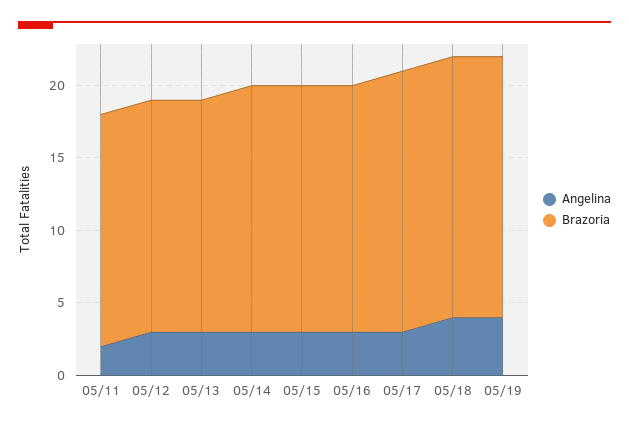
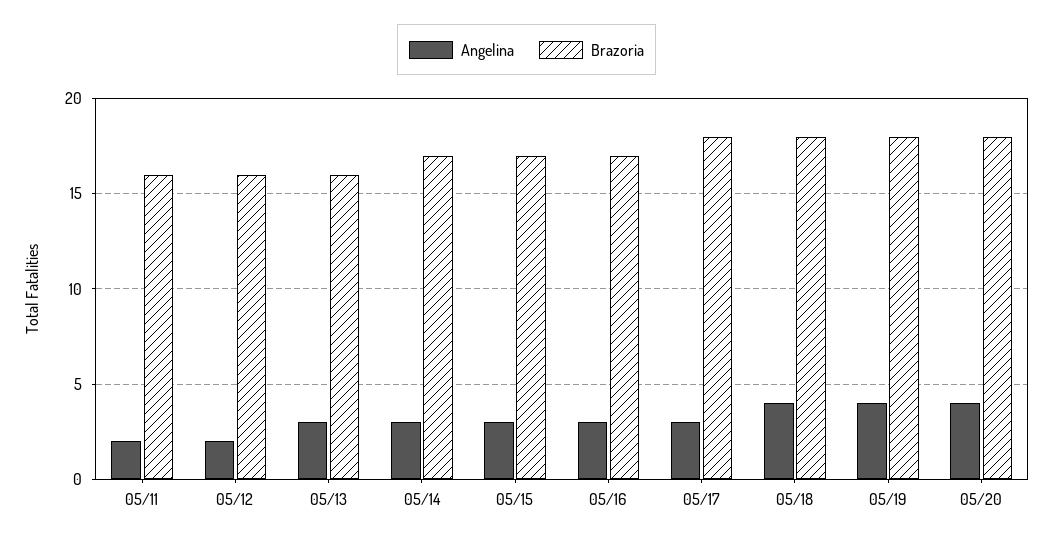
Angelina, 05/12: 3 -> 2
Angelina, 05/20: none -> 4
Brazoria, 05/20: none -> 18

